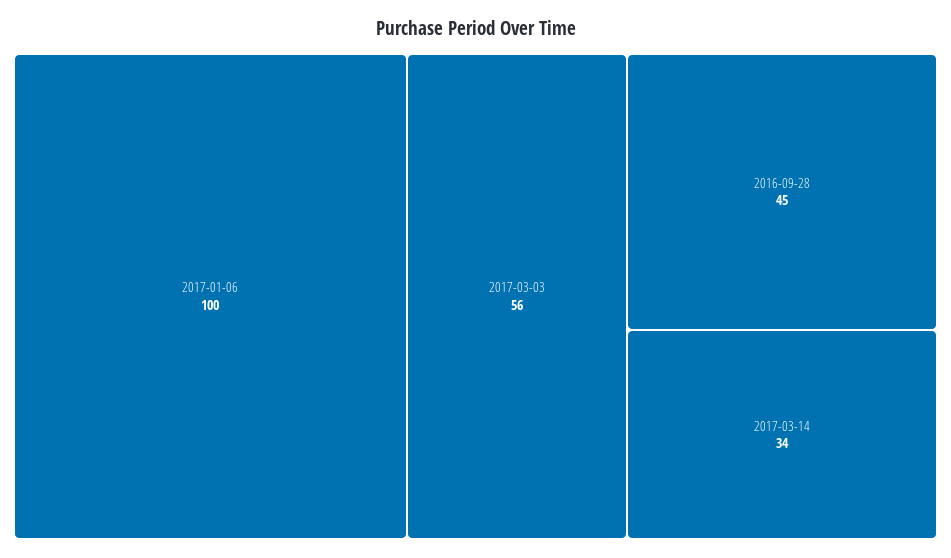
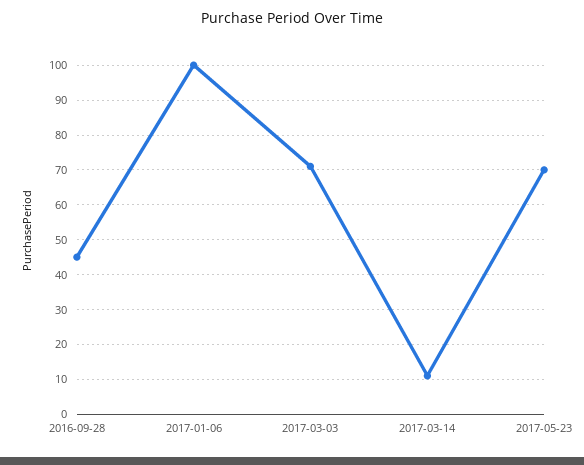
2017-03-03: 56 -> 70
2017-03-14: 34 -> 10
2017-05-23: none -> 70

